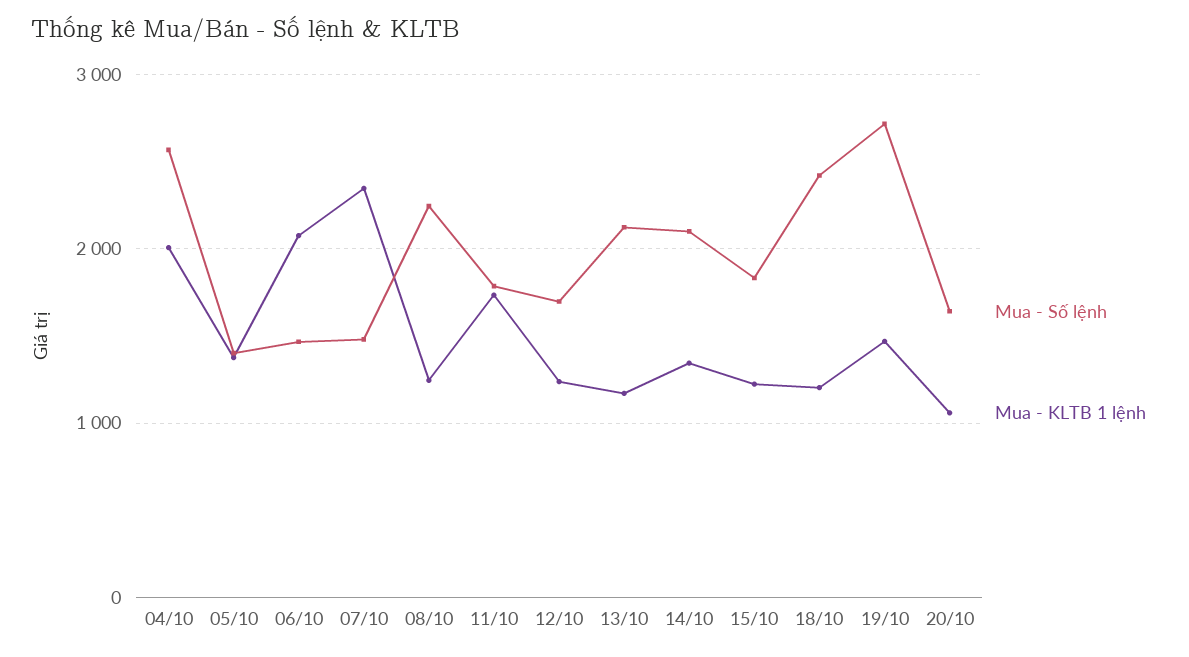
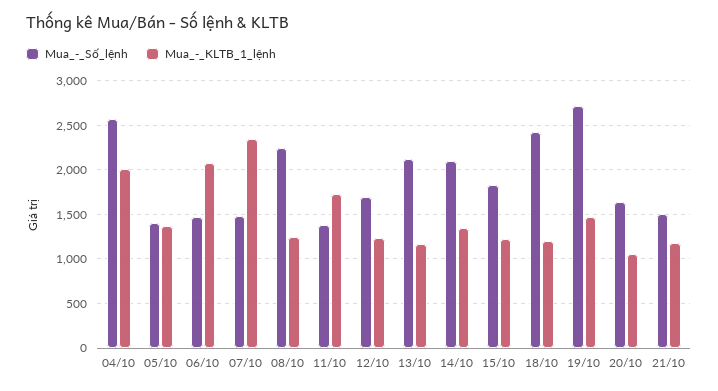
Mua - Số lệnh, 11/10: 1800 -> 1400
Mua - Số lệnh, 21/10: none -> 1500
Mua - KLTB 1 lệnh, 21/10: none -> 1200

